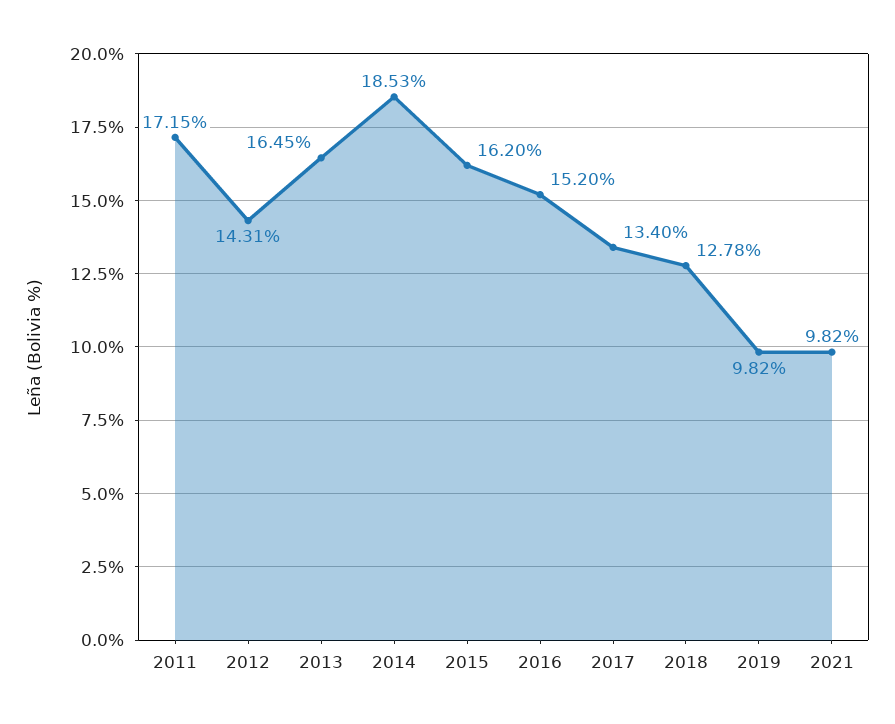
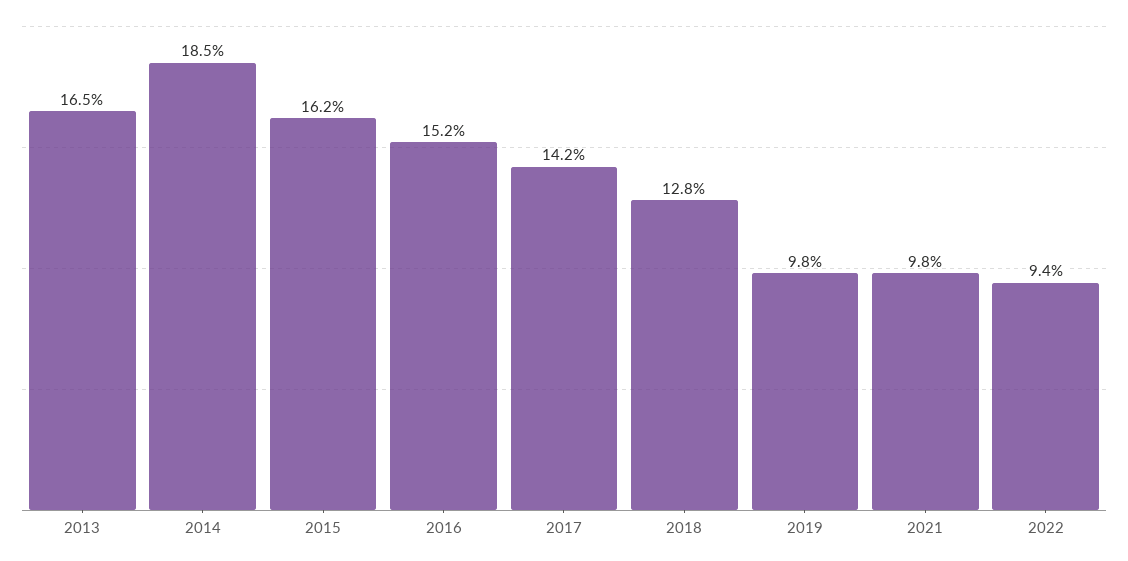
2011: 17.15 -> none
2012: 14.31 -> none
2017: 13.4 -> 14.2
2022: none -> 9.4

